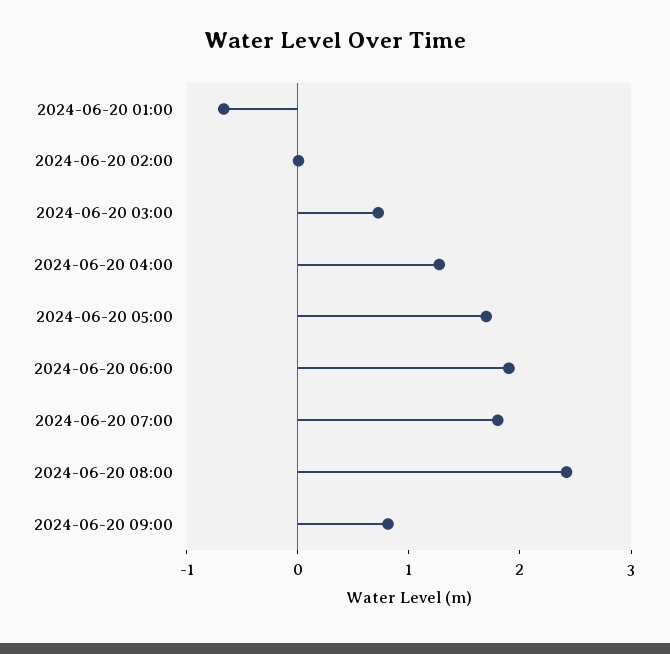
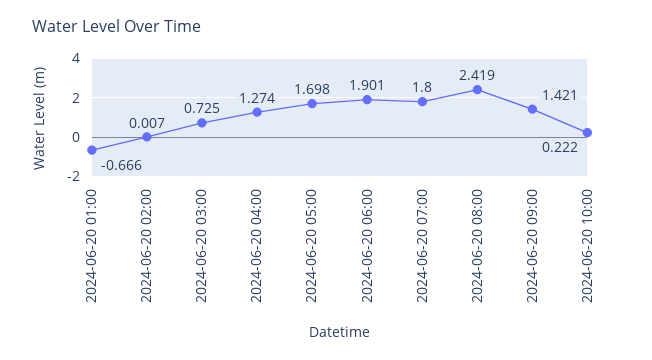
2024-06-20 09:00: 0.8 -> 1.421
2024-06-20 10:00: none -> 0.222

